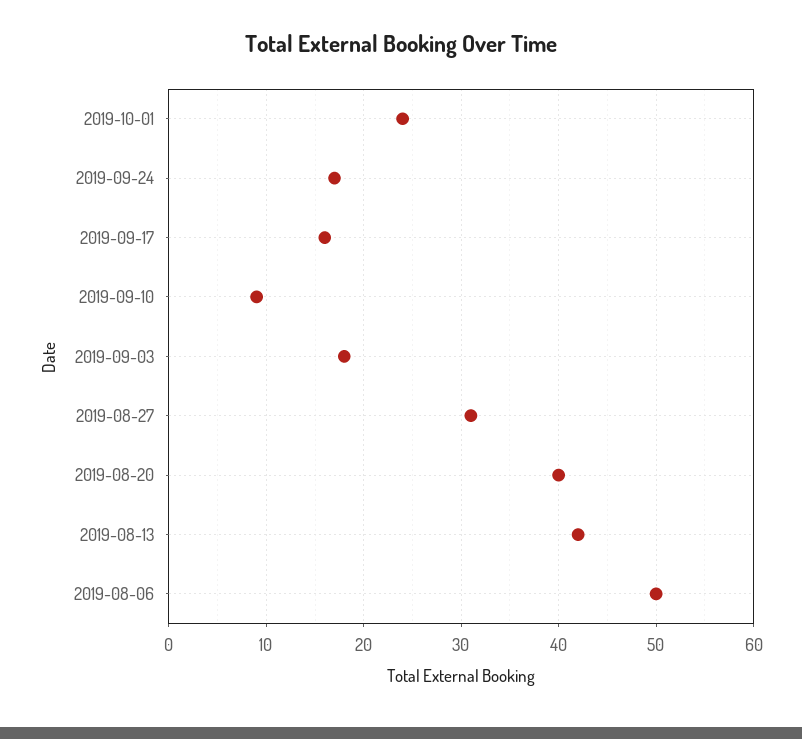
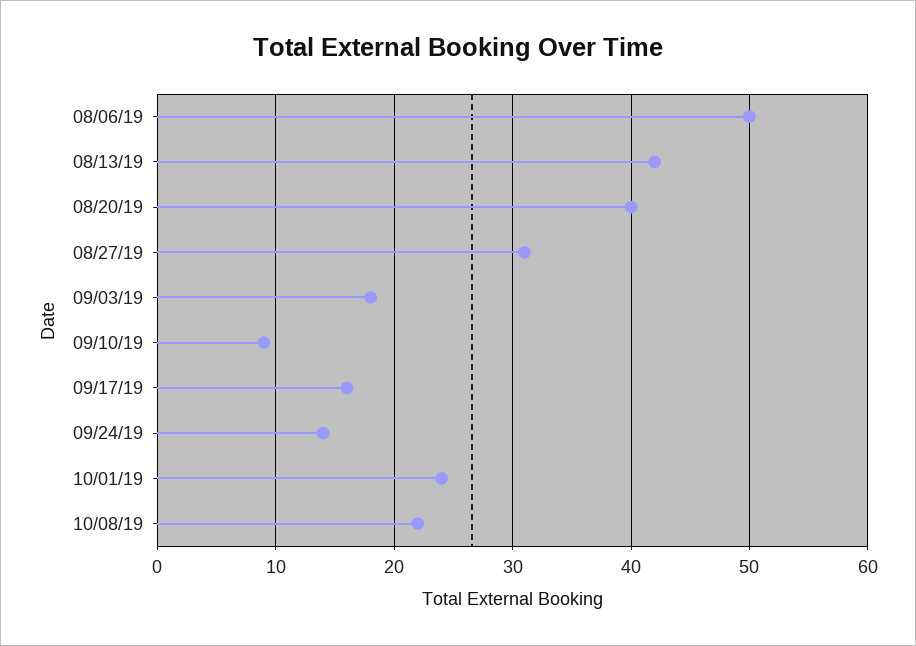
2019-09-24: 17 -> 14
10/08/19: none -> 22

